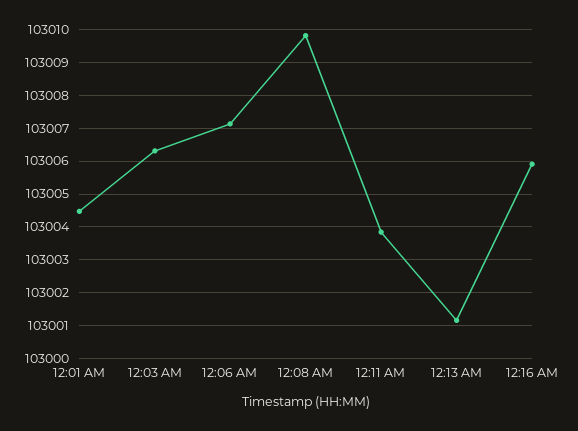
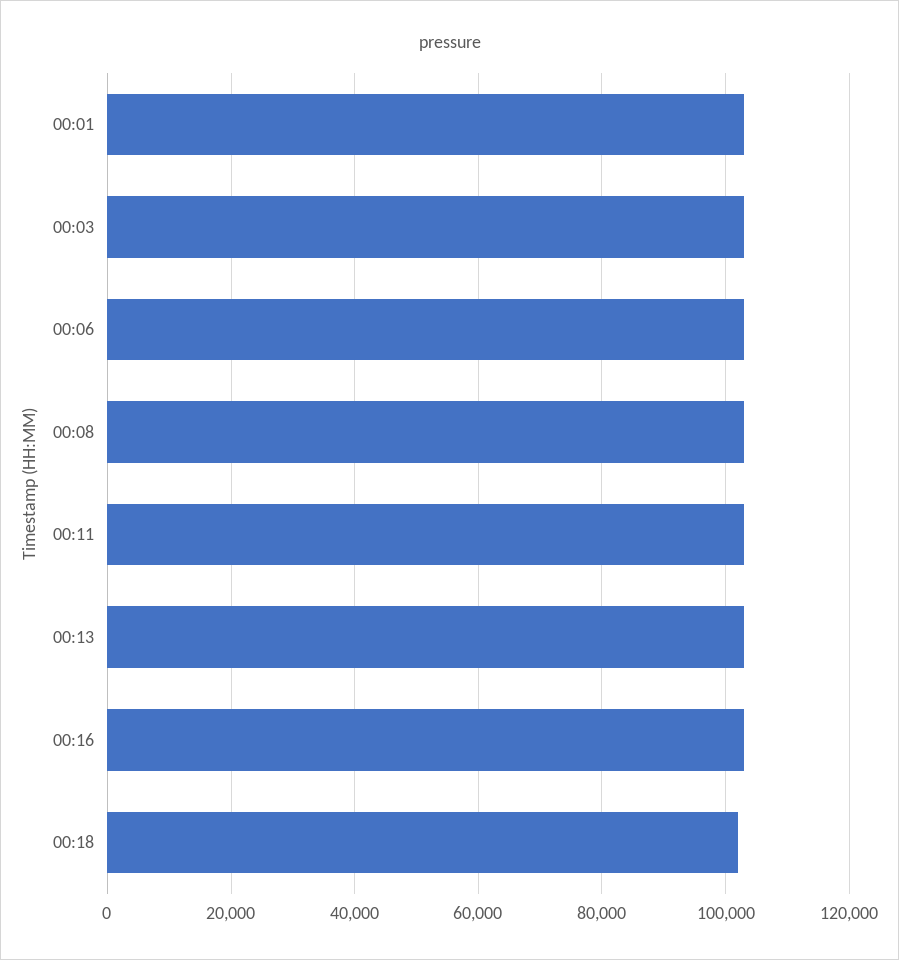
00:18: none -> 102000

